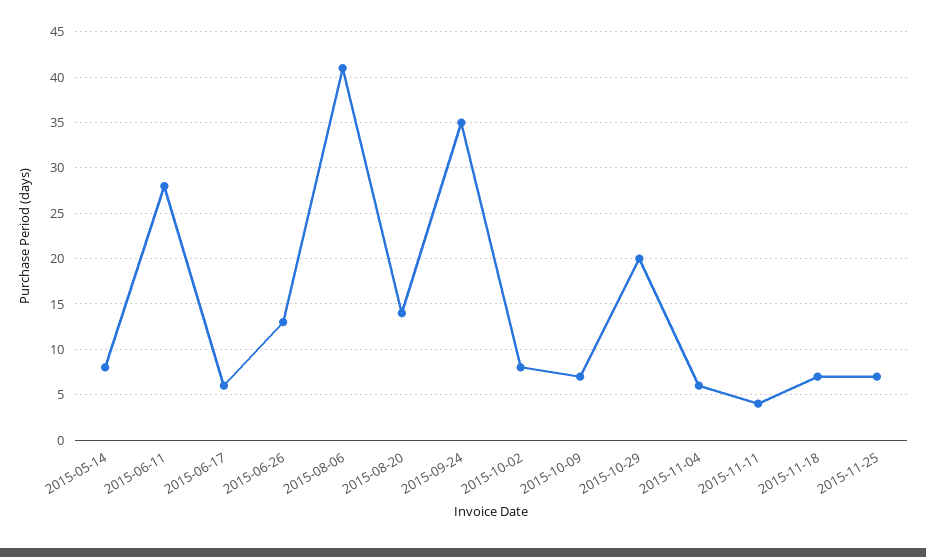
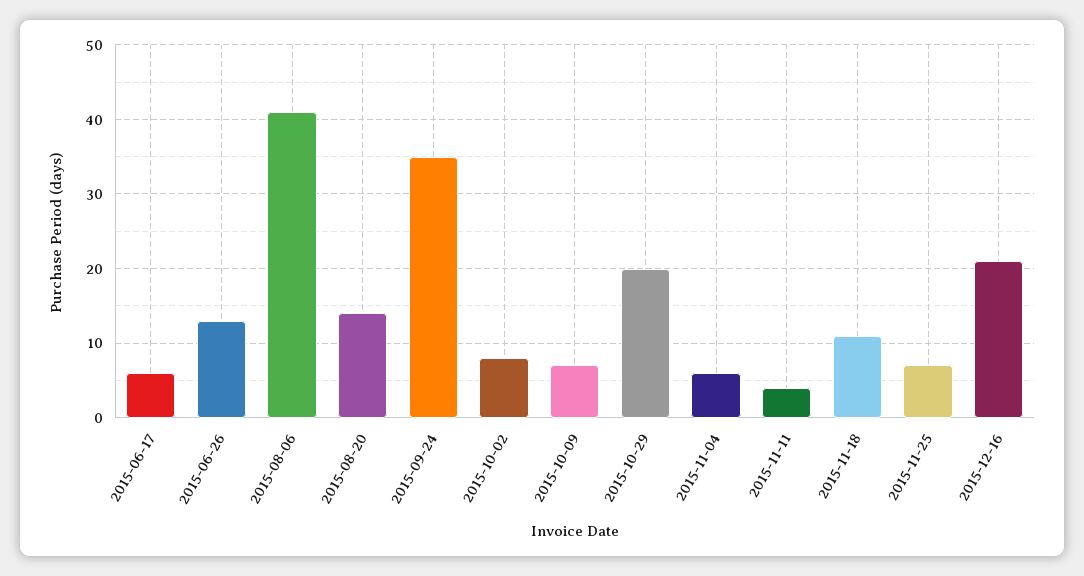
2015-05-14: 8 -> none
2015-06-11: 28 -> none
2015-11-18: 7 -> 11
2015-12-16: none -> 21

